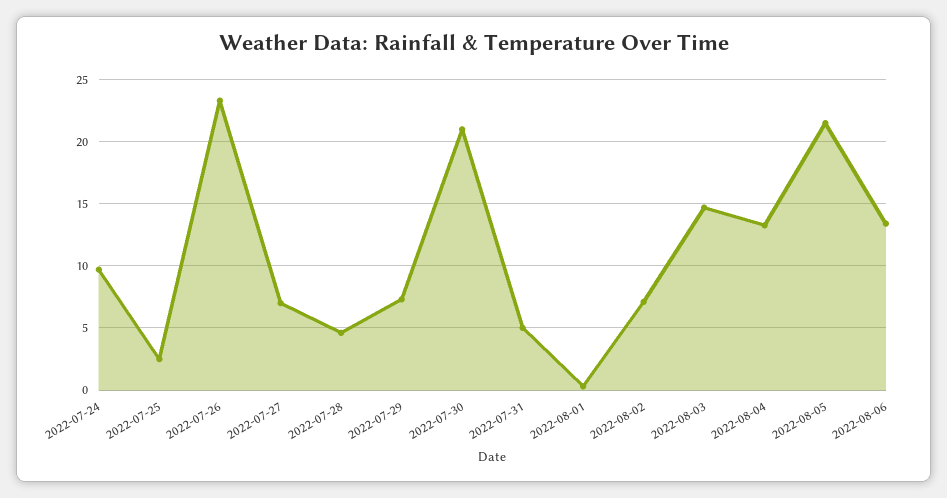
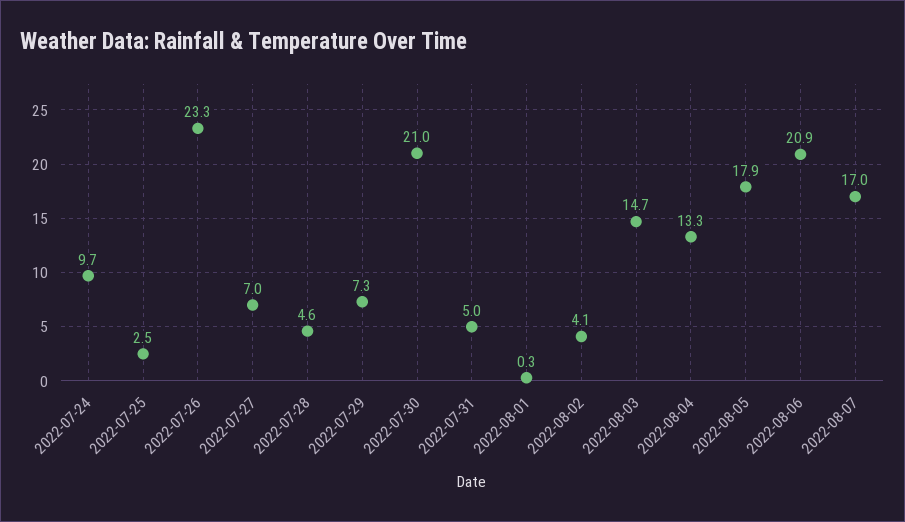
2022-08-02: 7 -> 4.1
2022-08-05: 21.5 -> 17.9
2022-08-06: 13.5 -> 20.9
2022-08-07: none -> 17

